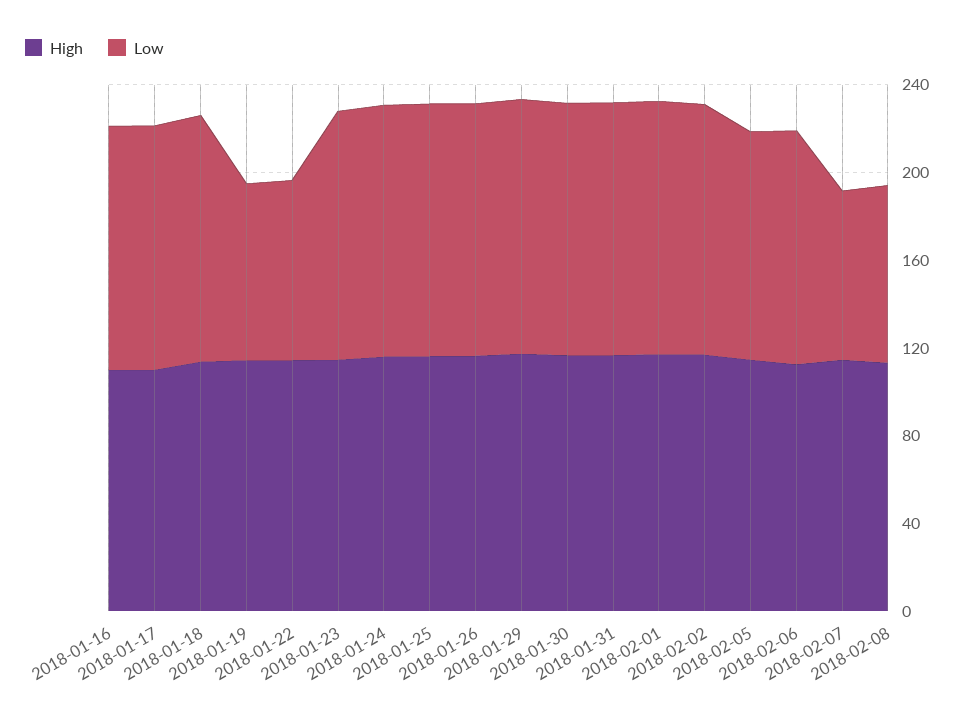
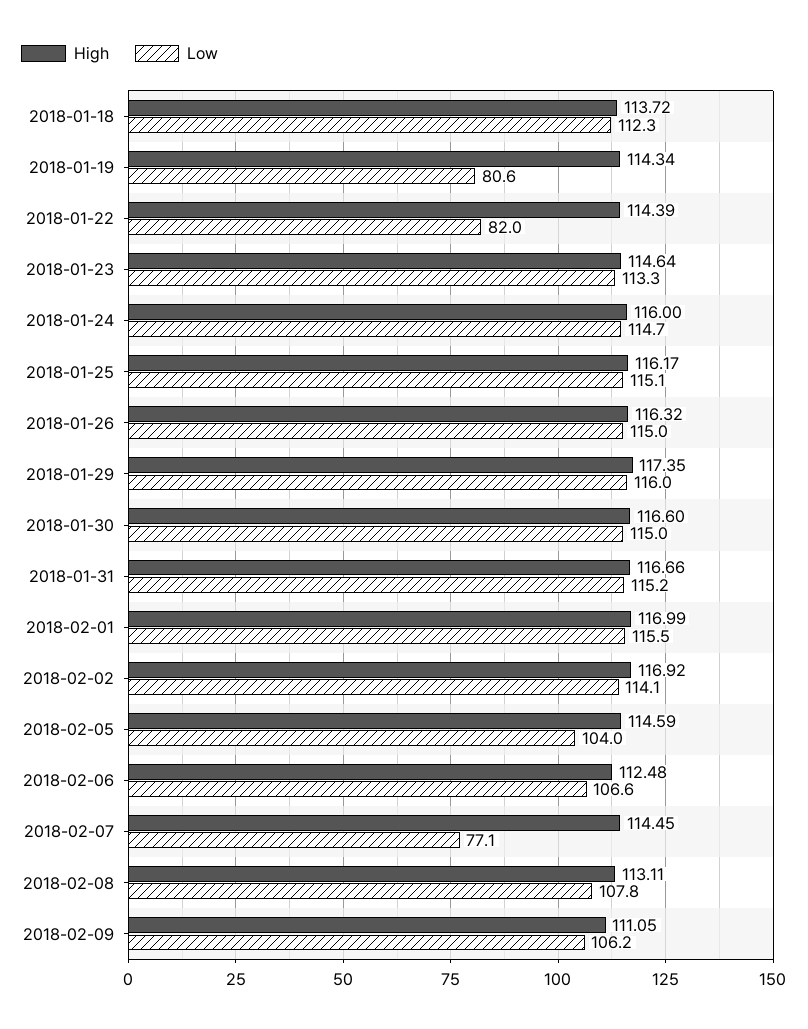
High, 2018-01-16: 110 -> none
Low, 2018-01-16: 110 -> none
High, 2018-01-17: 110 -> none
Low, 2018-01-17: 110 -> none
Low, 2018-02-08: 80 -> 107.8
High, 2018-02-09: none -> 111.05
Low, 2018-02-09: none -> 106.2

